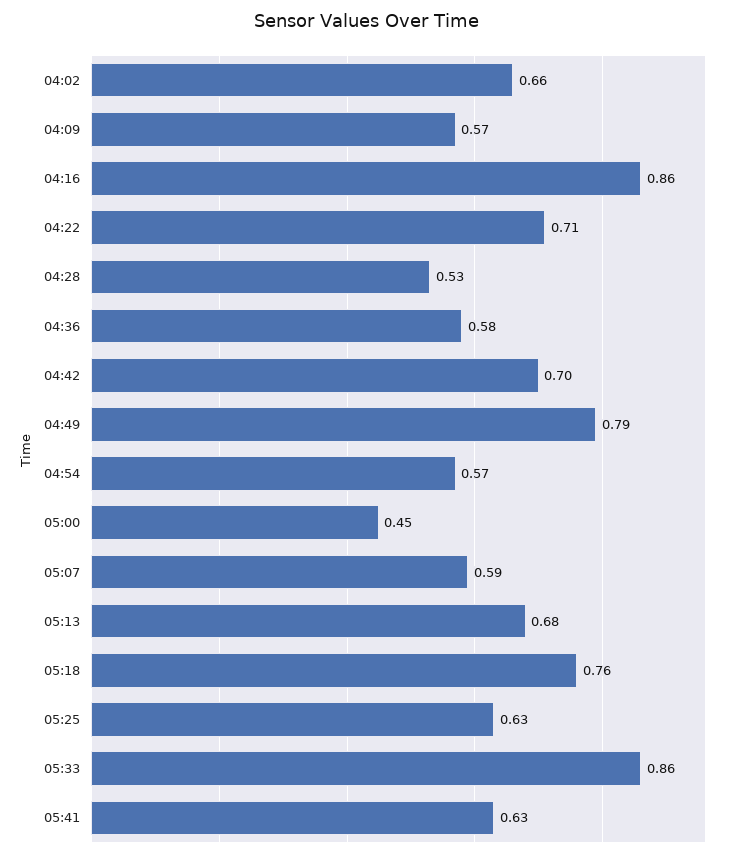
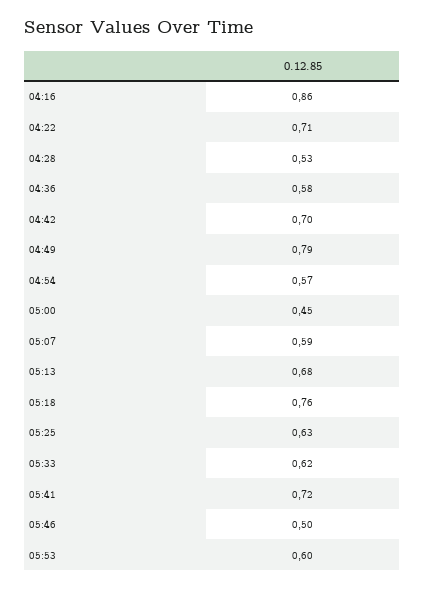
04:02: 0.66 -> none
04:09: 0.57 -> none
05:33: 0.86 -> 0.62
05:41: 0.63 -> 0.72
05:46: none -> 0.5
05:53: none -> 0.6

